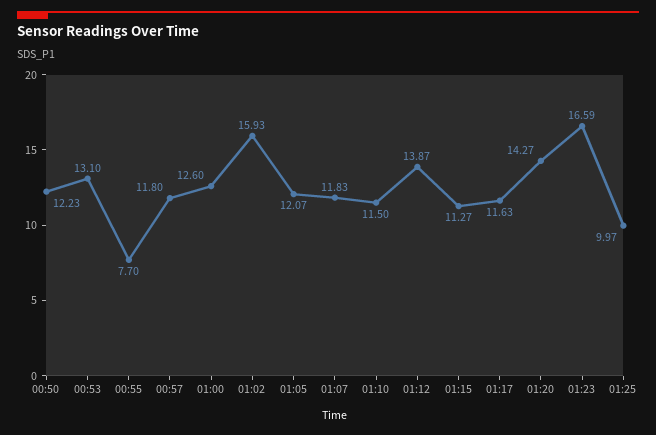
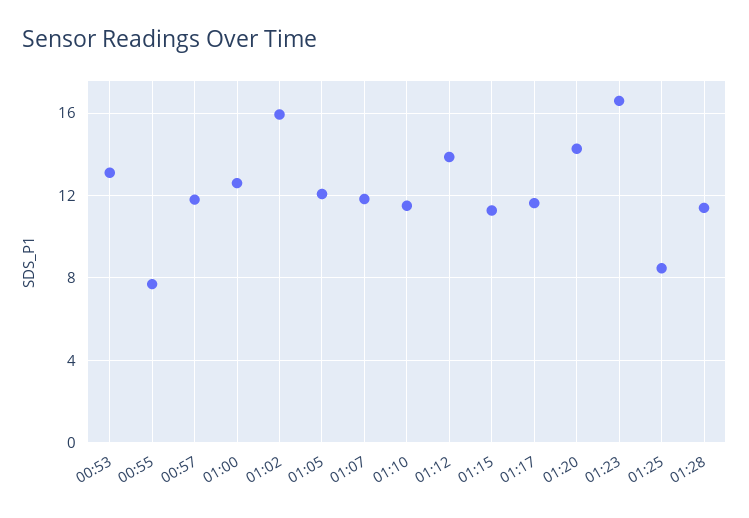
00:50: 12.23 -> none
01:25: 9.97 -> 8.5
01:28: none -> 11.5

